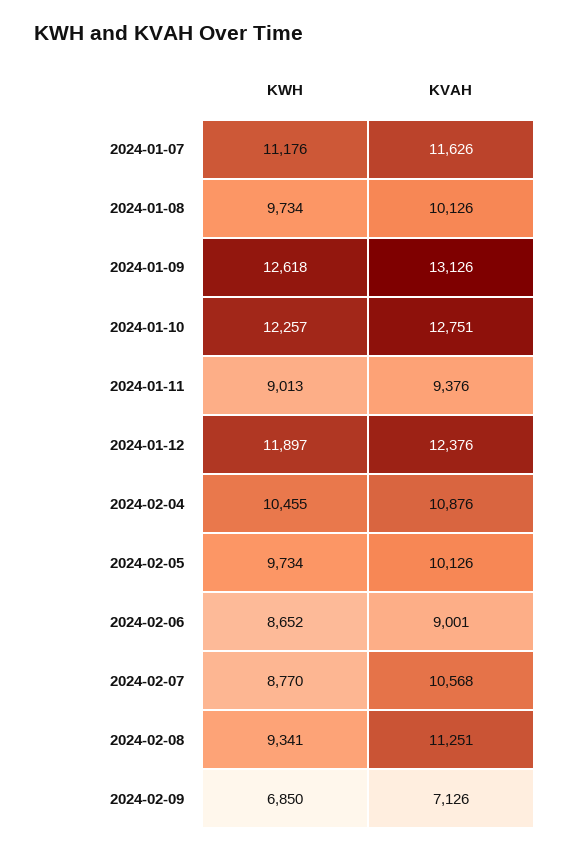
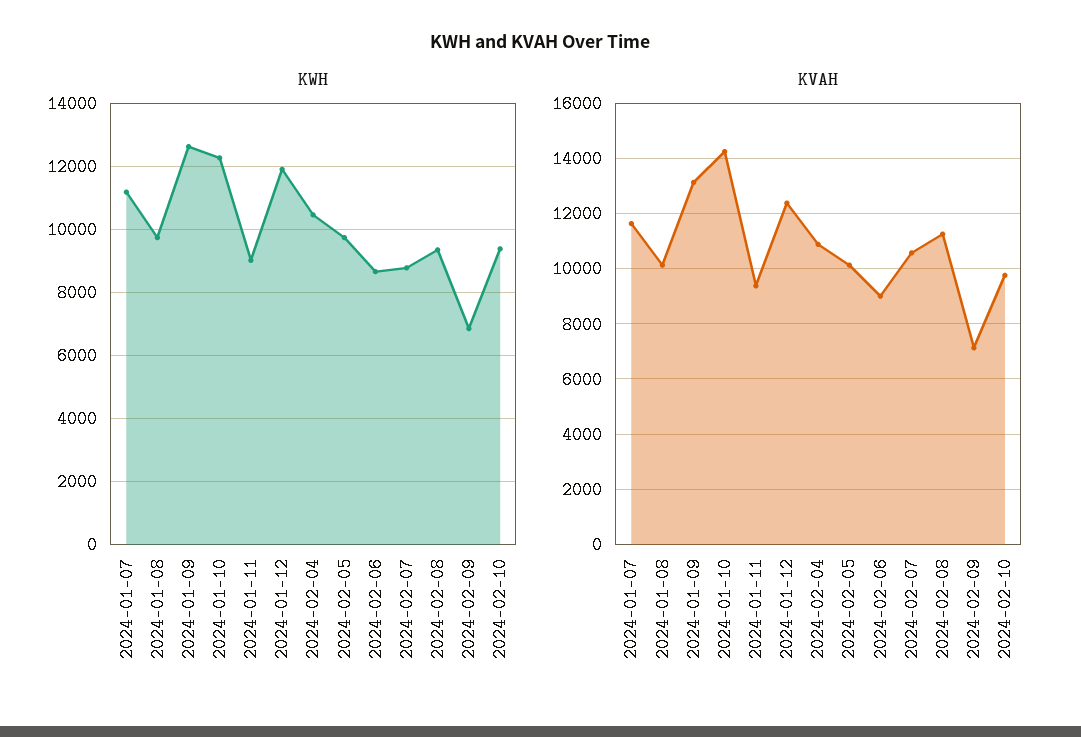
KVAH, 2024-01-10: 12751 -> 14250
KWH, 2024-02-10: none -> 9400
KVAH, 2024-02-10: none -> 9750

